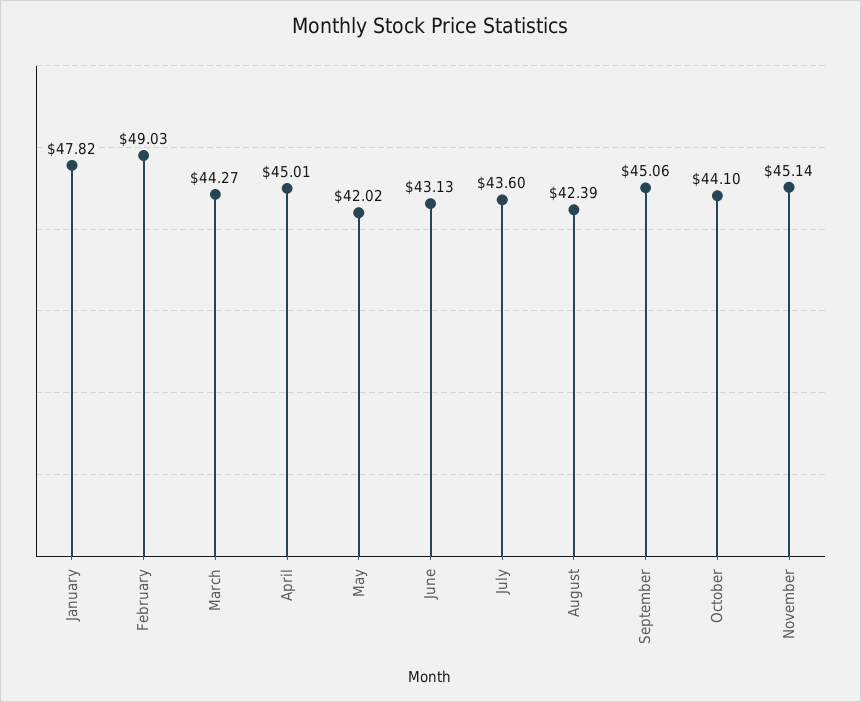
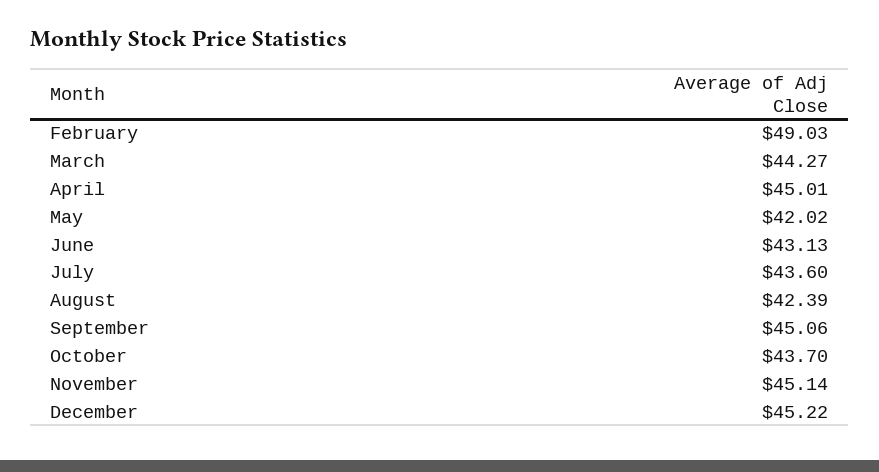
January: 47.82 -> none
October: 44.1 -> 43.7
December: none -> 45.22

